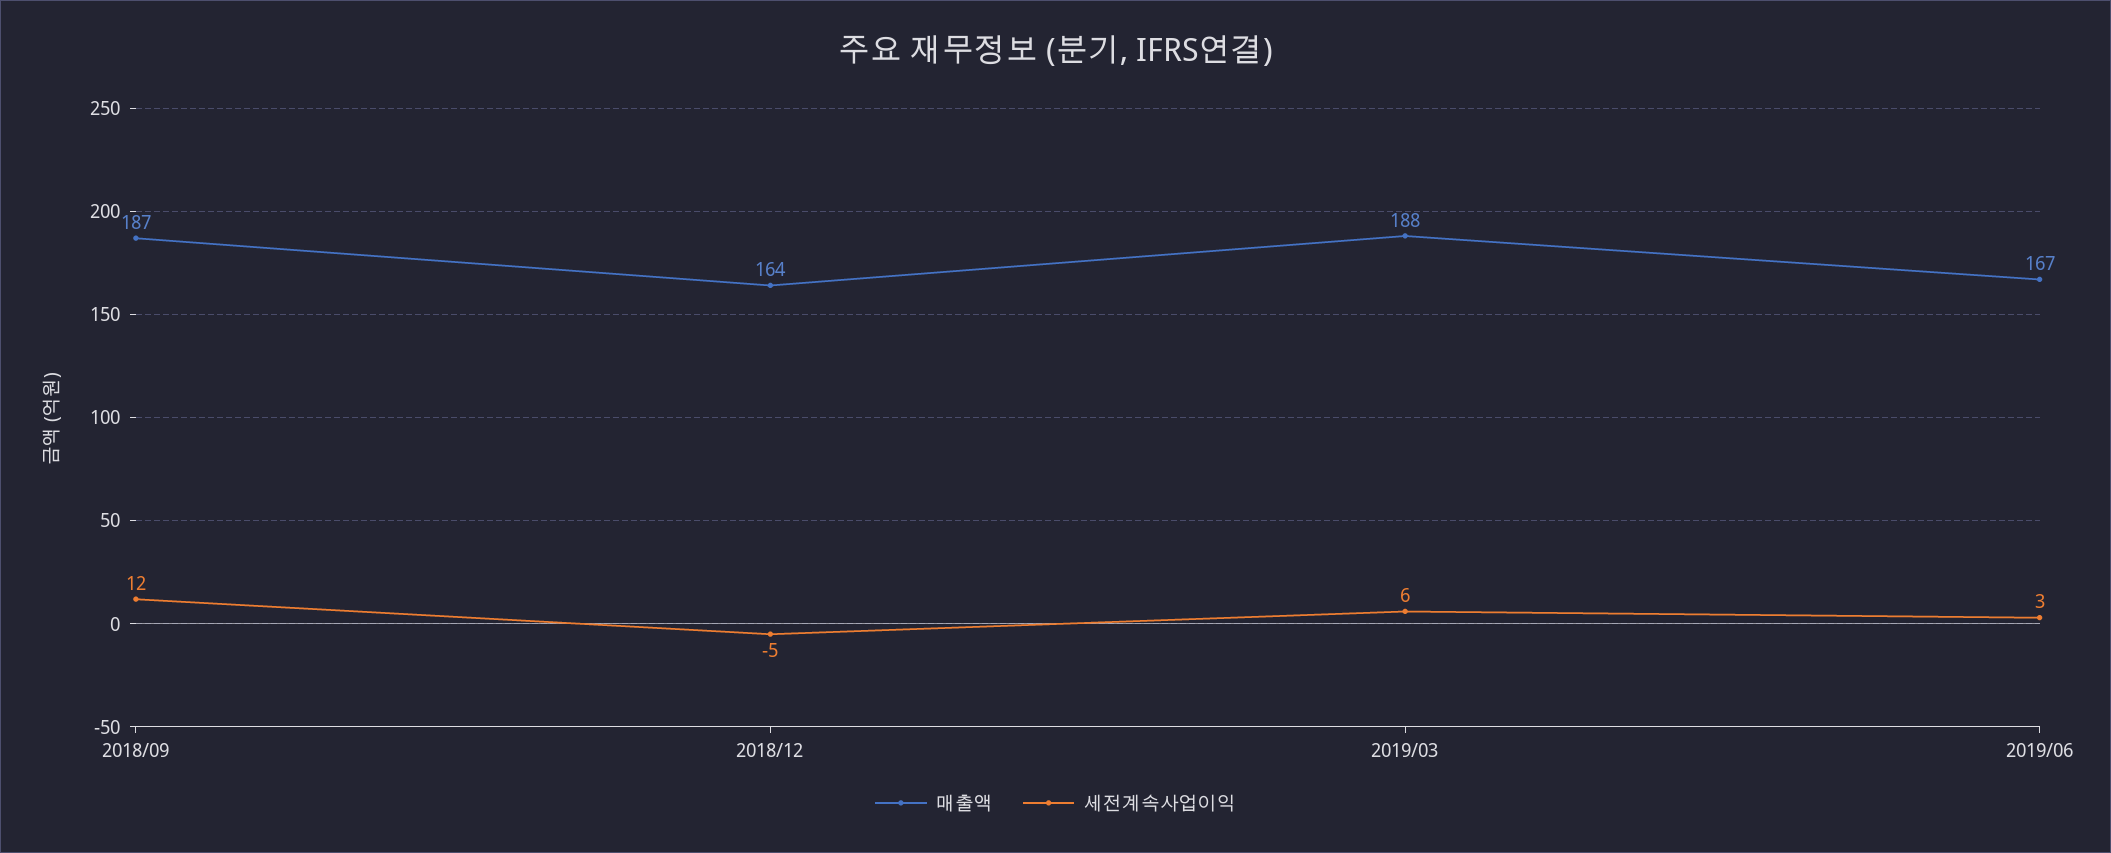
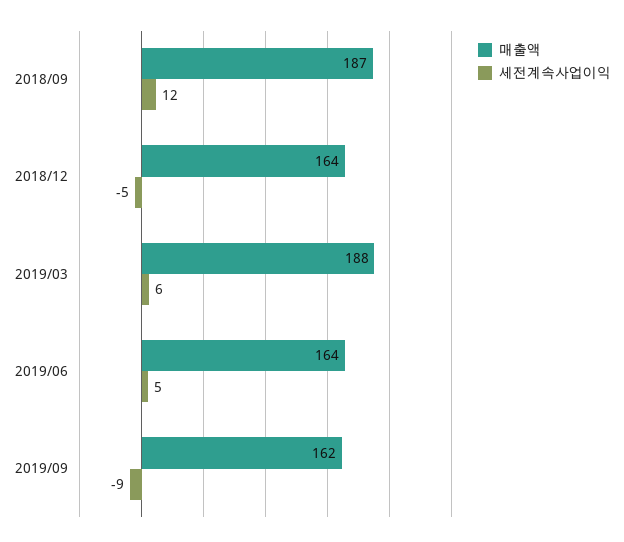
매출액, 2019/06: 167 -> 164
세전계속사업이익, 2019/06: 3 -> 5
매출액, 2019/09: none -> 162
세전계속사업이익, 2019/09: none -> -9

